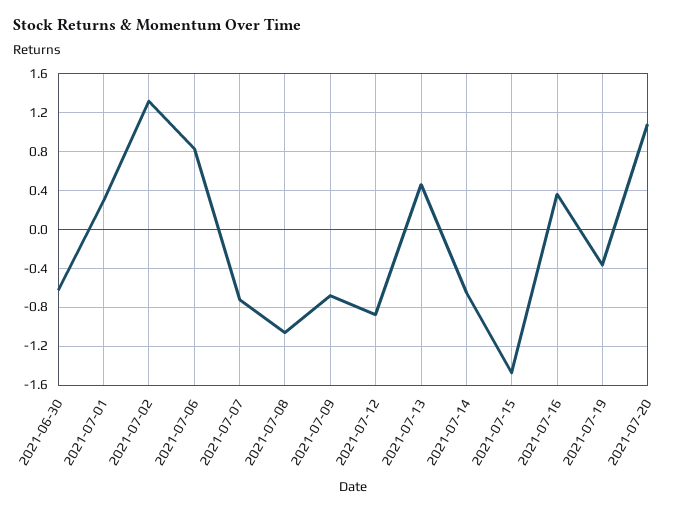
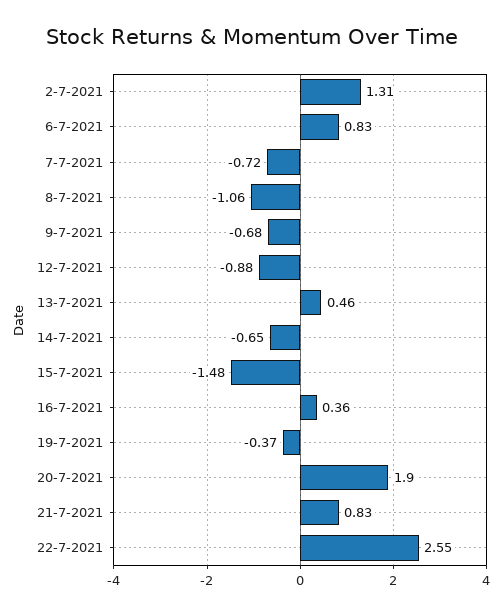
2021-06-30: -0.6 -> none
2021-07-01: 0.3 -> none
2021-07-20: 1.1 -> 1.9
21-7-2021: none -> 0.83
22-7-2021: none -> 2.55

